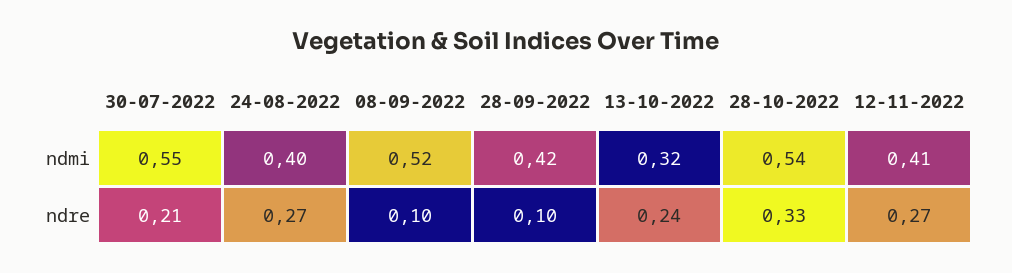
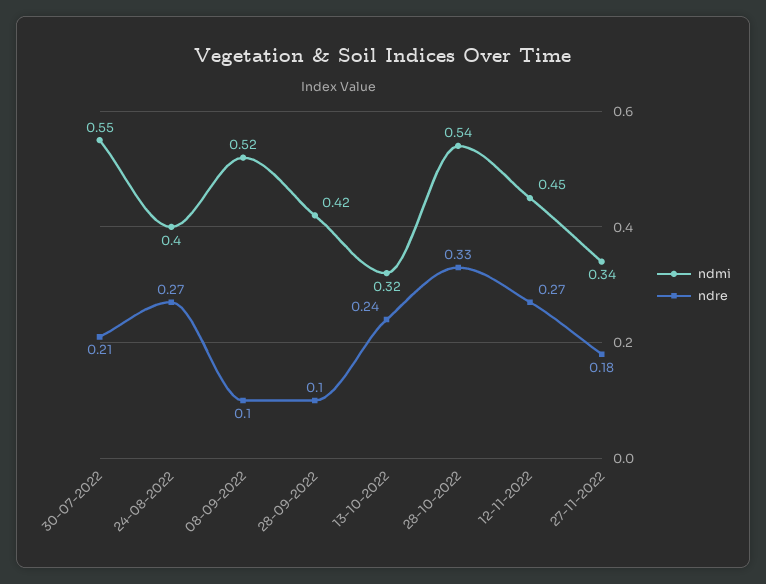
ndmi, 12-11-2022: 0.41 -> 0.45
ndmi, 27-11-2022: none -> 0.34
ndre, 27-11-2022: none -> 0.18

